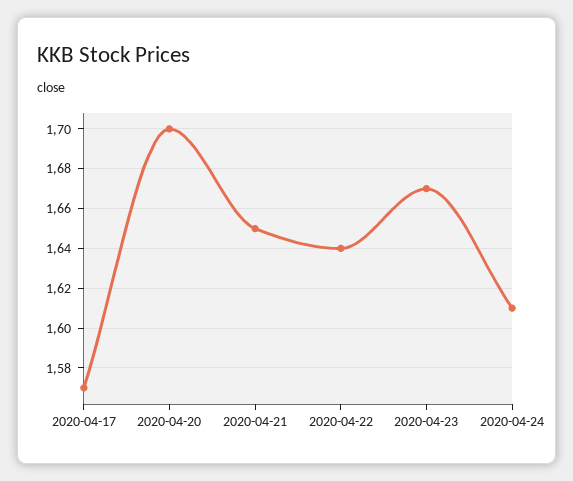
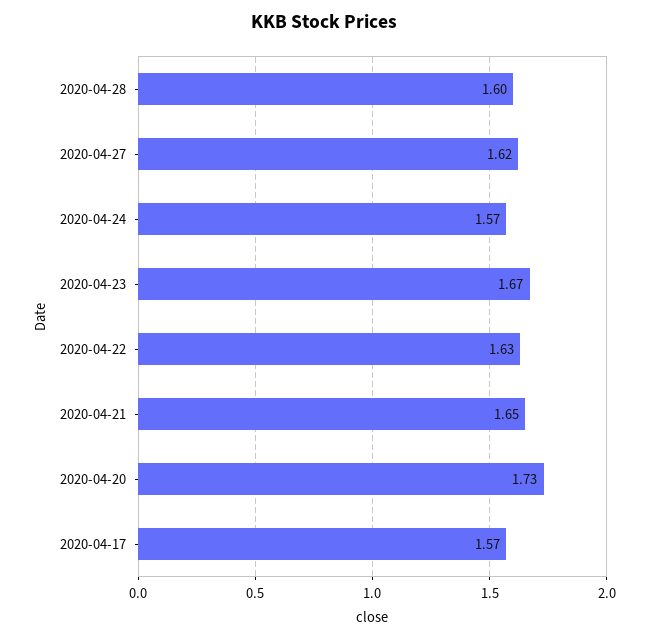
2020-04-20: 1.7 -> 1.73
2020-04-22: 1.64 -> 1.63
2020-04-24: 1.61 -> 1.57
2020-04-28: none -> 1.6
2020-04-27: none -> 1.62

